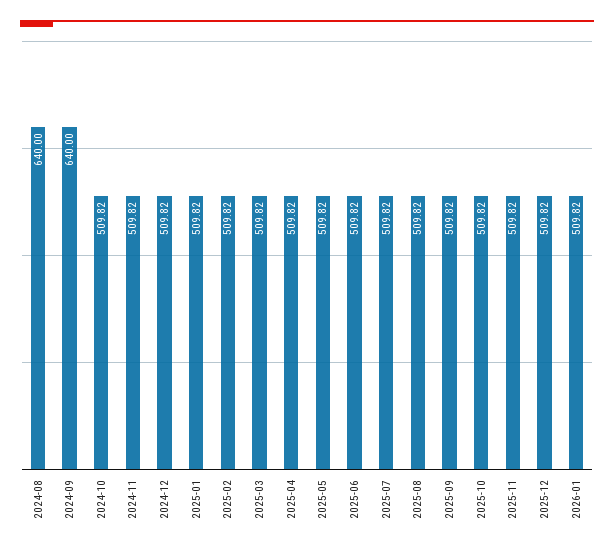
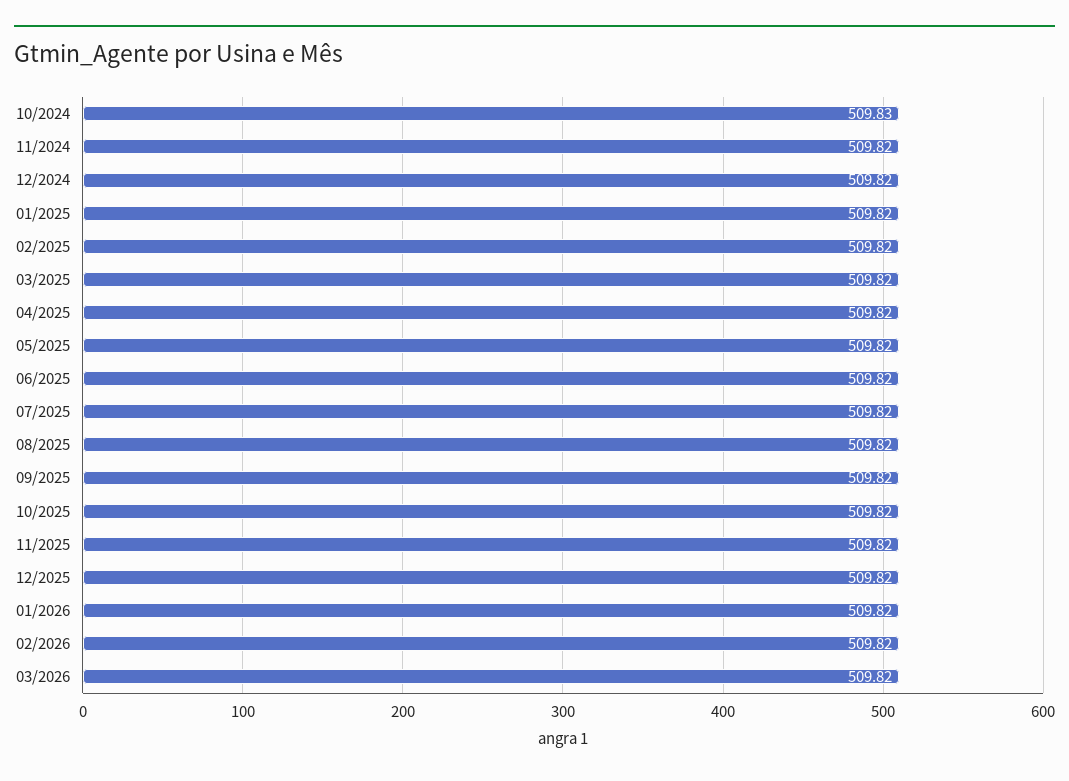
2024-08: 640 -> none
2024-09: 640 -> none
2024-10: 509.82 -> 509.83
02/2026: none -> 509.82
03/2026: none -> 509.82

